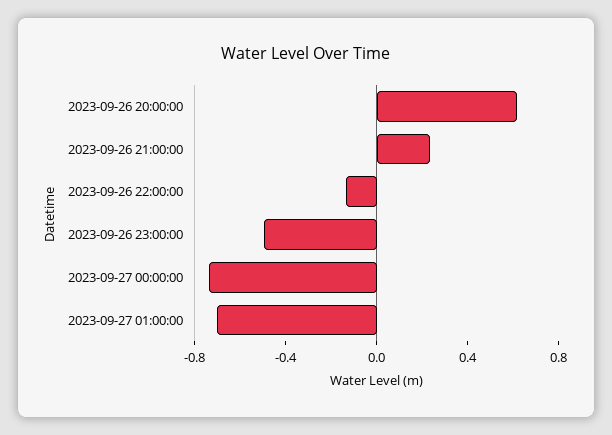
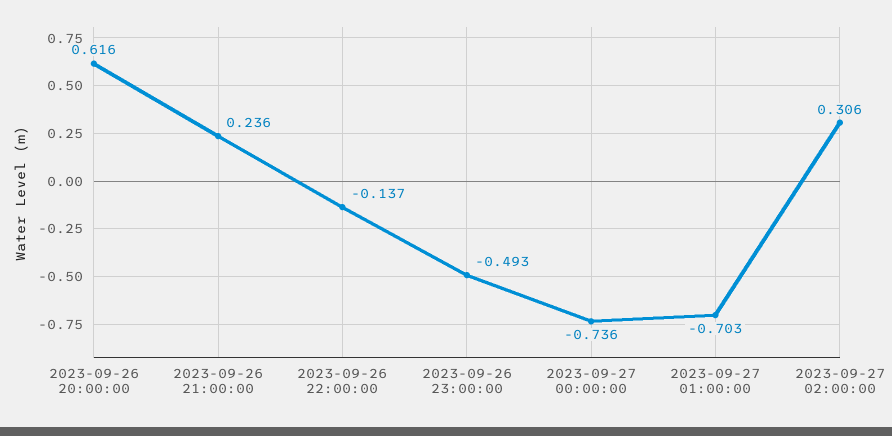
2023-09-27 02:00:00: none -> 0.306

